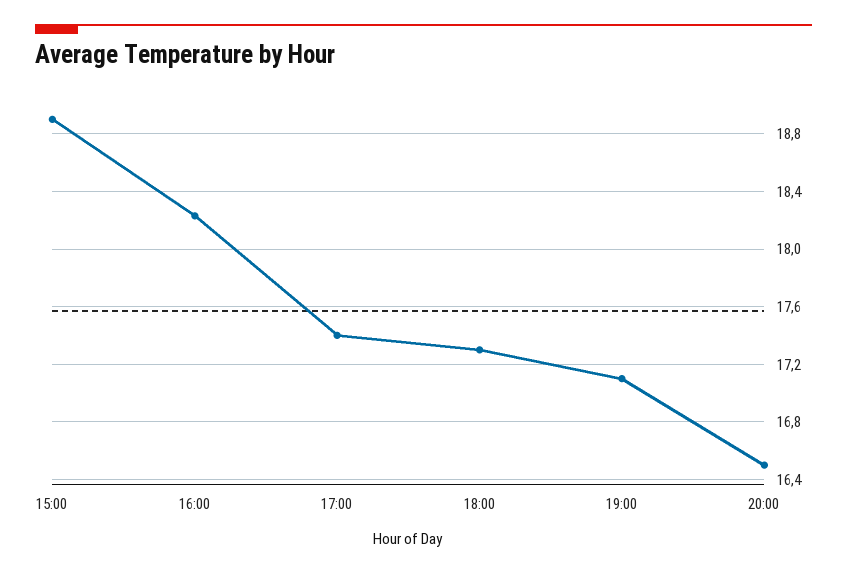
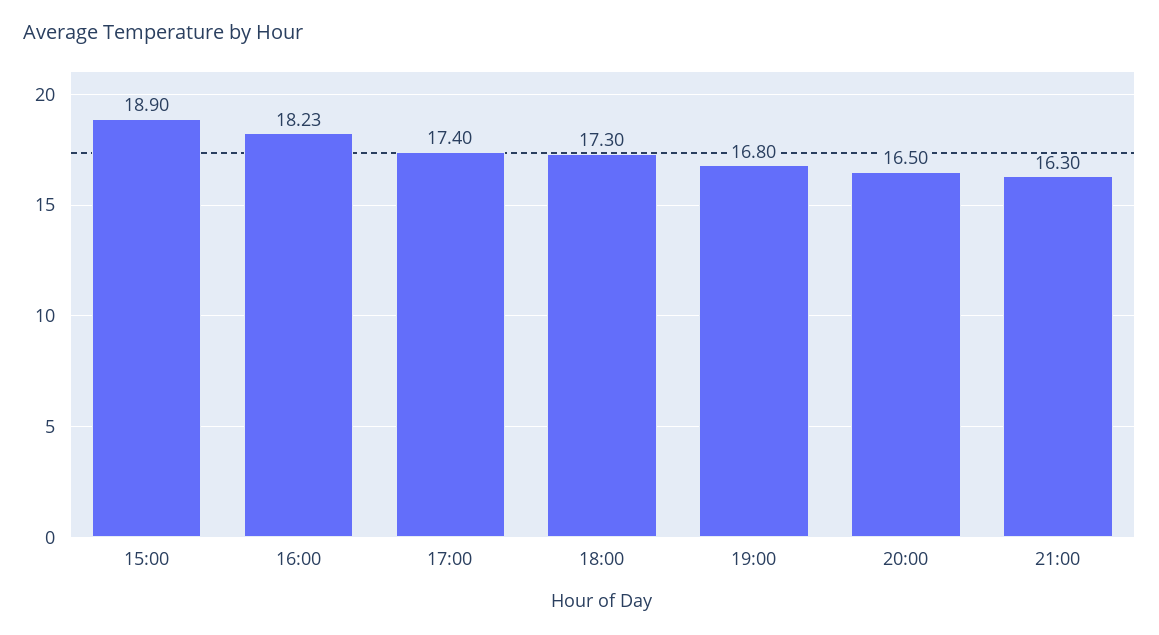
19:00: 17.1 -> 16.8
21:00: none -> 16.3

